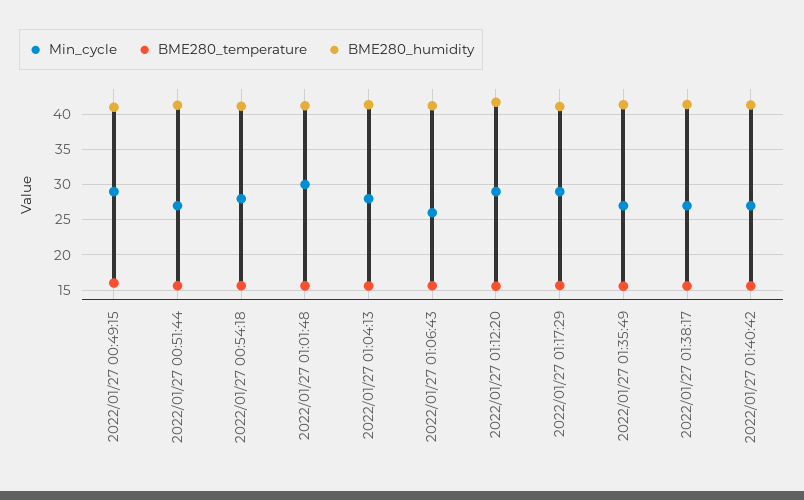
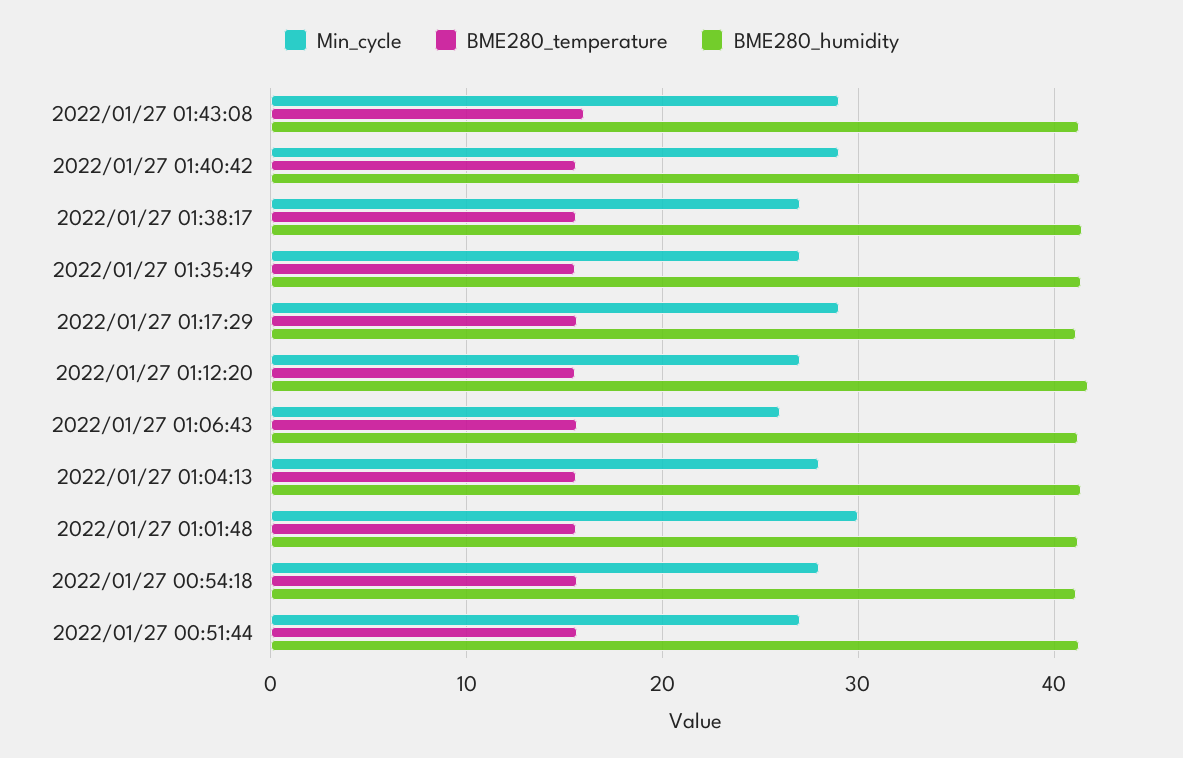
Min_cycle, 2022/01/27 00:49:15: 29 -> none
BME280_temperature, 2022/01/27 00:49:15: 16 -> none
BME280_humidity, 2022/01/27 00:49:15: 41 -> none
Min_cycle, 2022/01/27 01:12:20: 29 -> 27
Min_cycle, 2022/01/27 01:40:42: 27 -> 29
Min_cycle, 2022/01/27 01:43:08: none -> 29
BME280_temperature, 2022/01/27 01:43:08: none -> 16
BME280_humidity, 2022/01/27 01:43:08: none -> 41

